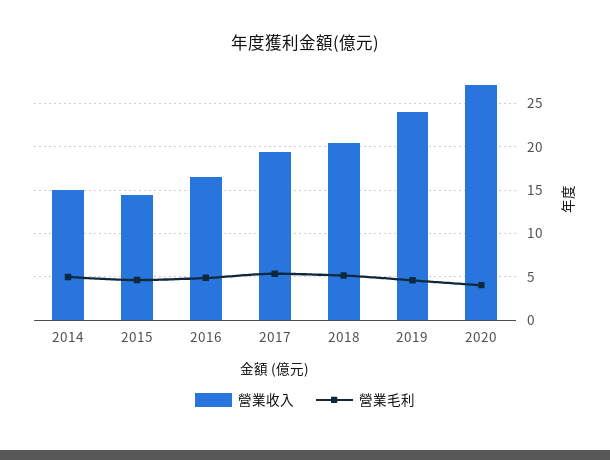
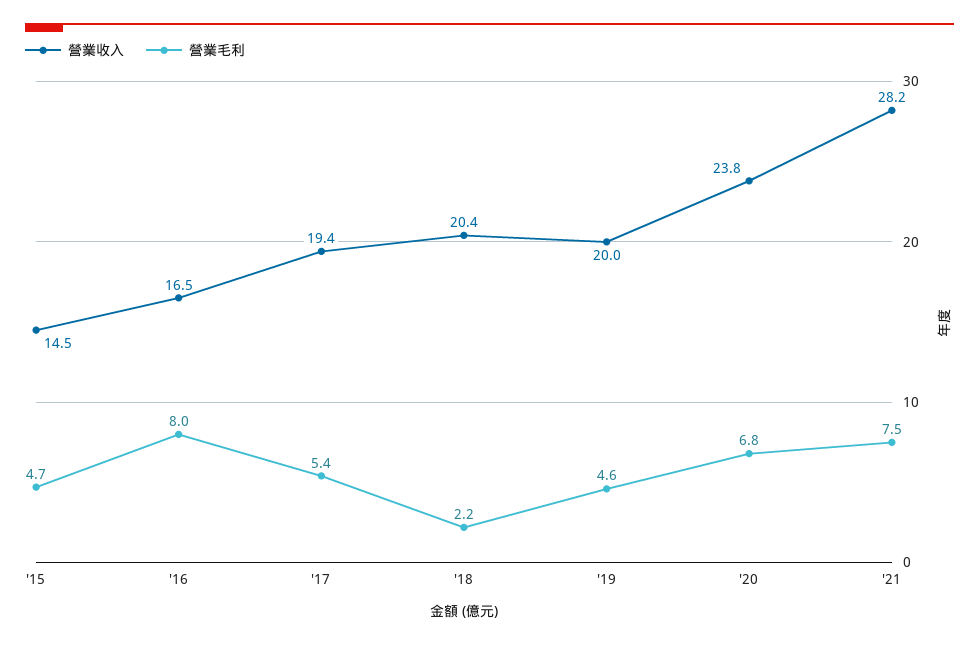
營業收入, 2014: 15 -> none
營業毛利, 2014: 5 -> none
營業毛利, 2016: 5 -> 8
營業毛利, 2018: 5 -> 2.2
營業收入, 2019: 24 -> 20
營業收入, 2020: 27 -> 23.8
營業毛利, 2020: 4 -> 6.8
營業收入, '21: none -> 28.2
營業毛利, '21: none -> 7.5

